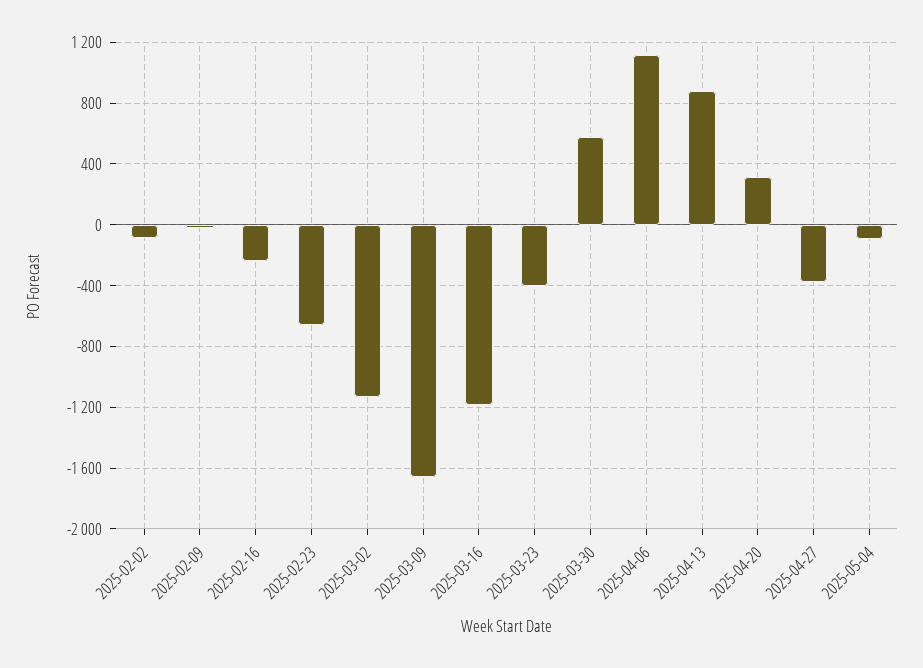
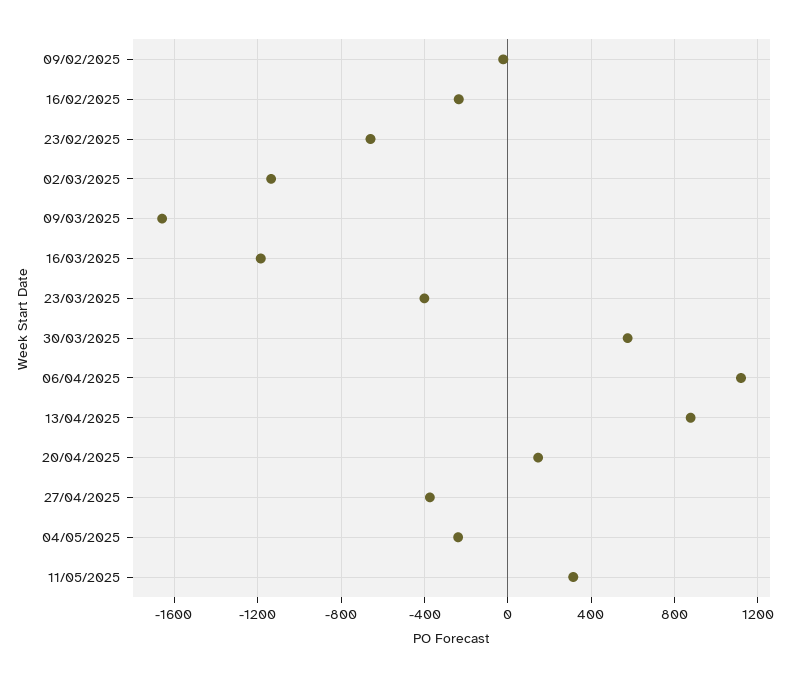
2025-02-02: -100 -> none
2025-04-20: 300 -> 150
2025-05-04: -100 -> -250
11/05/2025: none -> 300

